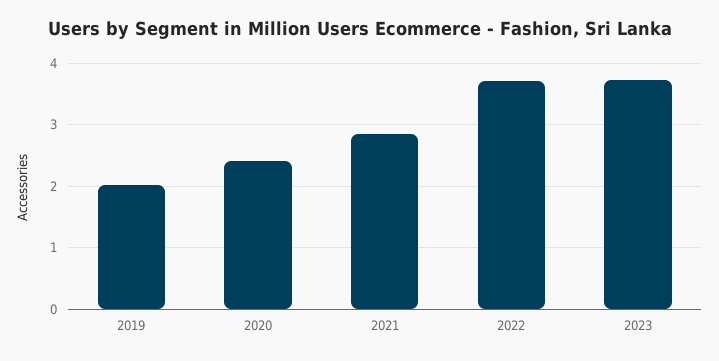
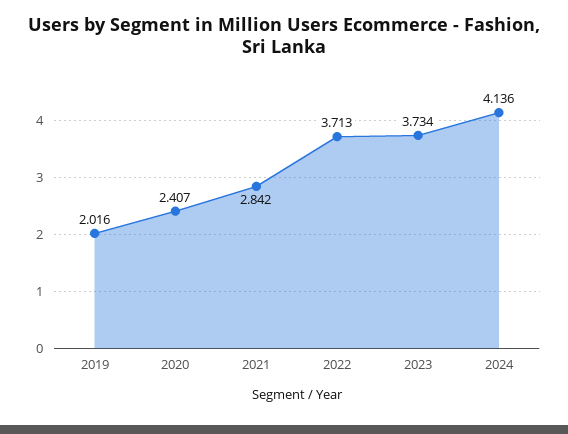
2024: none -> 4.136

